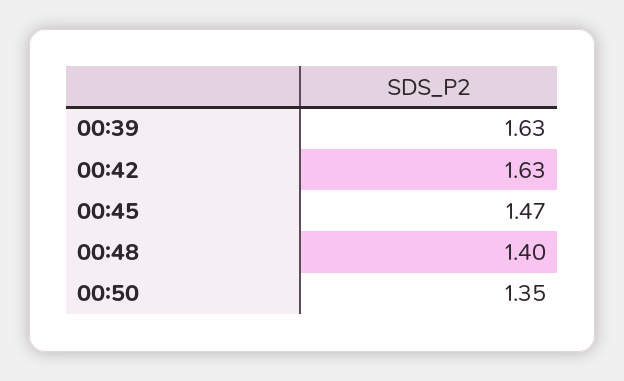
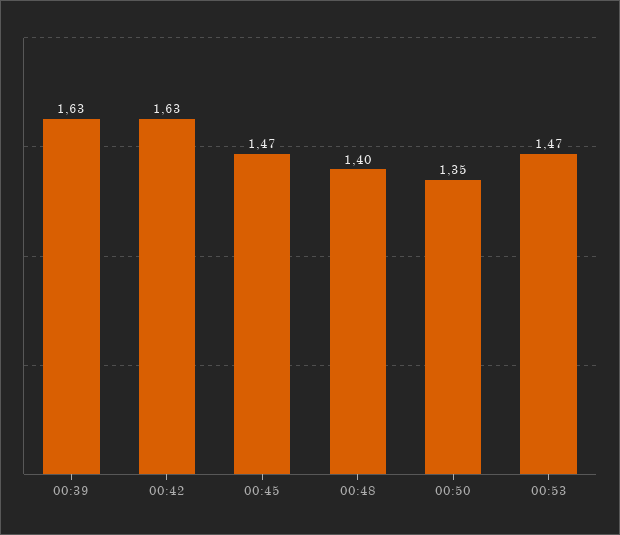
00:53: none -> 1.47

